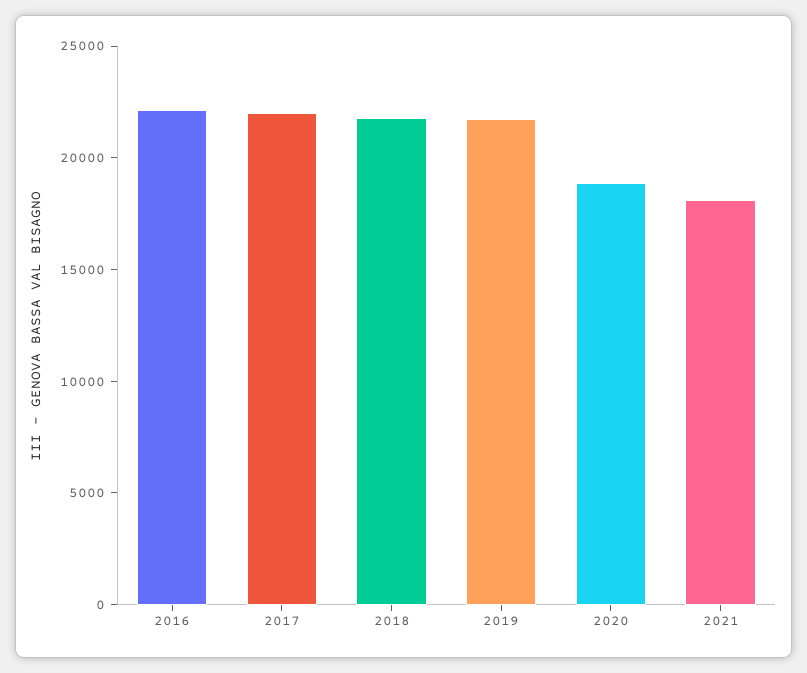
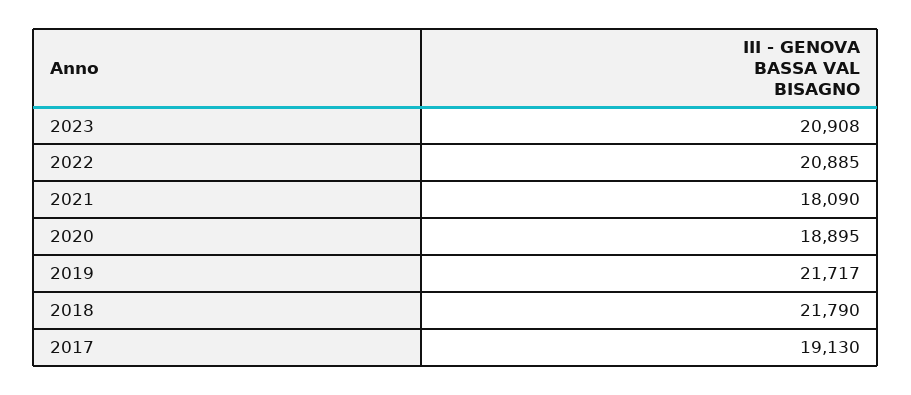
2016: 22000 -> none
2017: 22000 -> 19130
2023: none -> 20908
2022: none -> 20885

